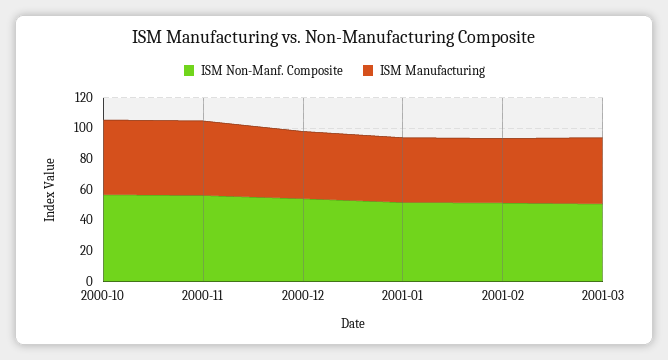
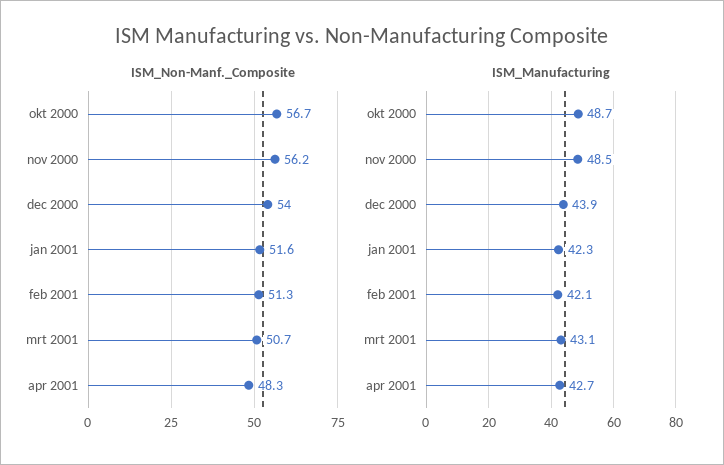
ISM Non-Manf. Composite, apr 2001: none -> 48.3
ISM Manufacturing, apr 2001: none -> 42.7

